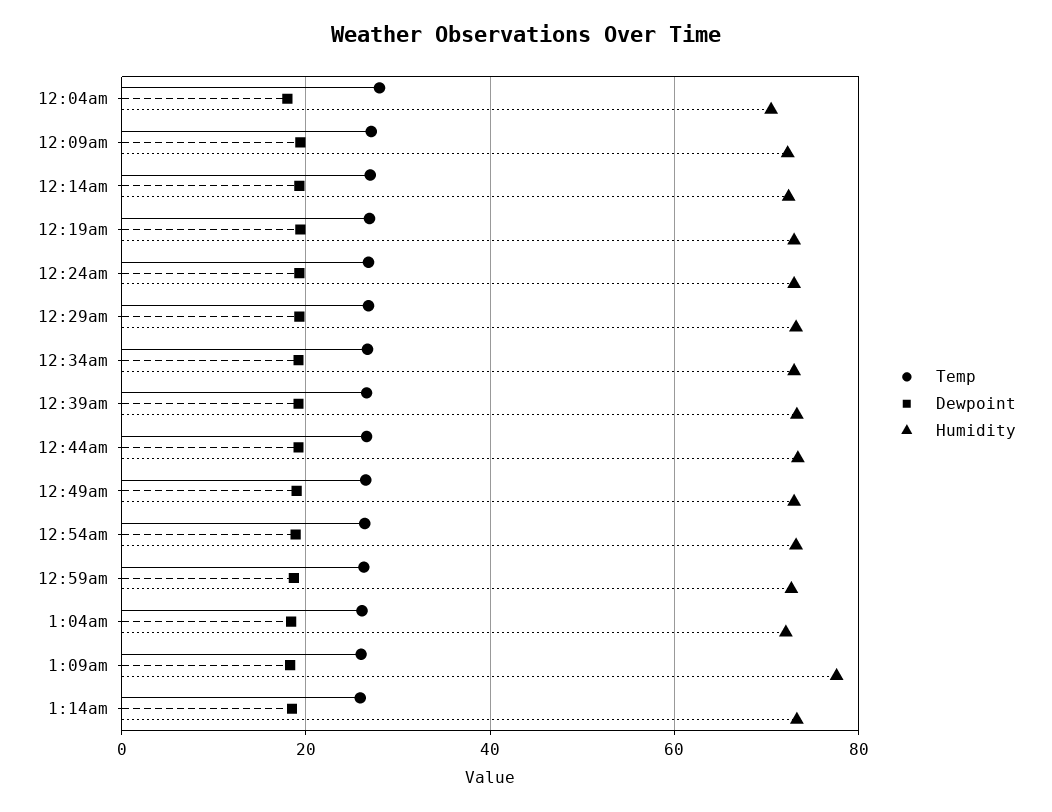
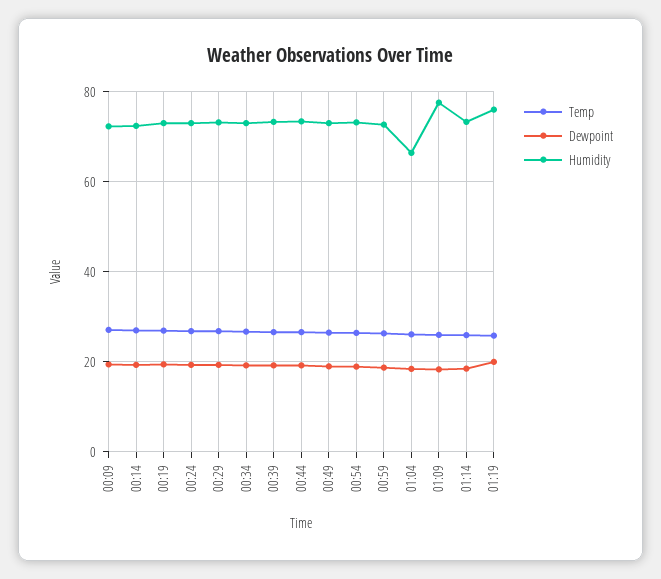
Temp, 12:04am: 28 -> none
Dewpoint, 12:04am: 18 -> none
Humidity, 12:04am: 70 -> none
Humidity, 1:04am: 72 -> 66
Temp, 01:19: none -> 26
Dewpoint, 01:19: none -> 20
Humidity, 01:19: none -> 76

